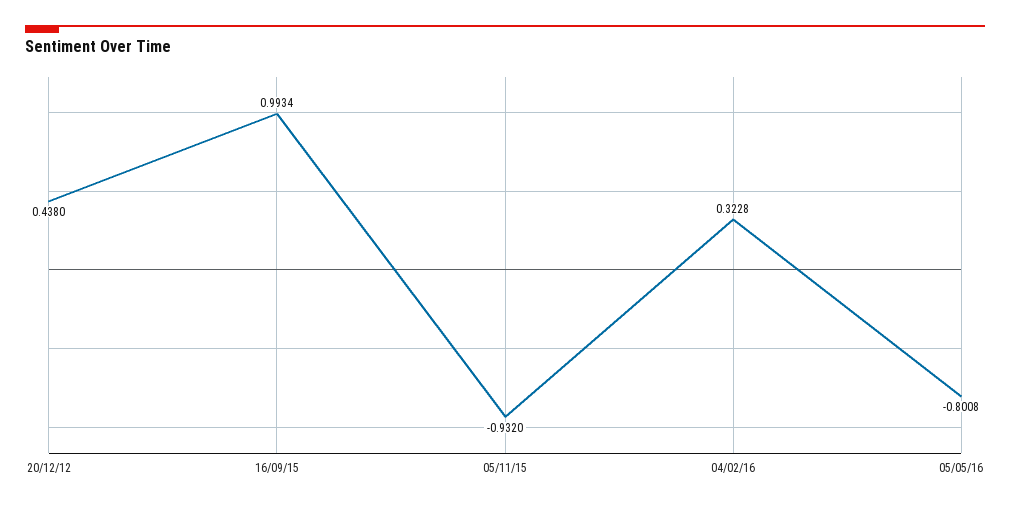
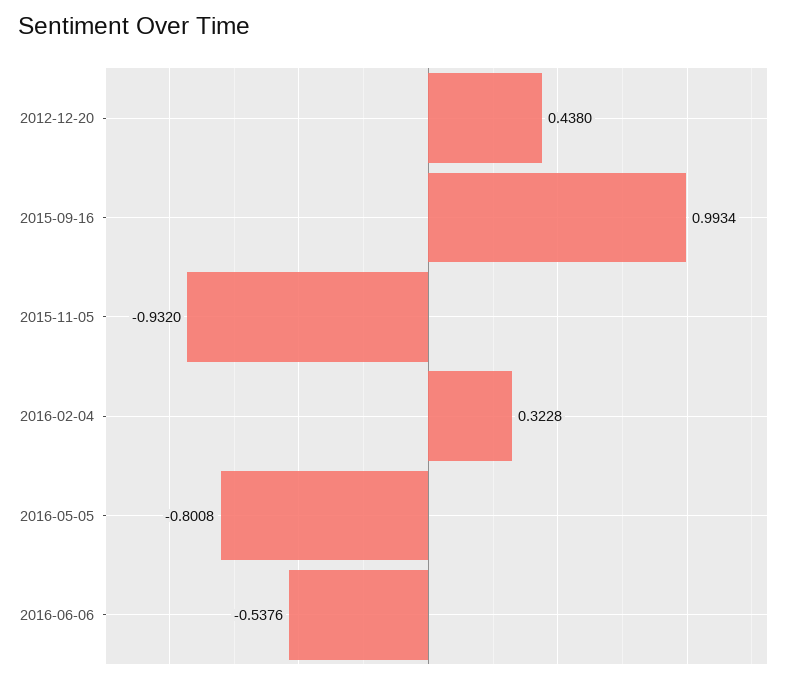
2016-06-06: none -> -0.5376

